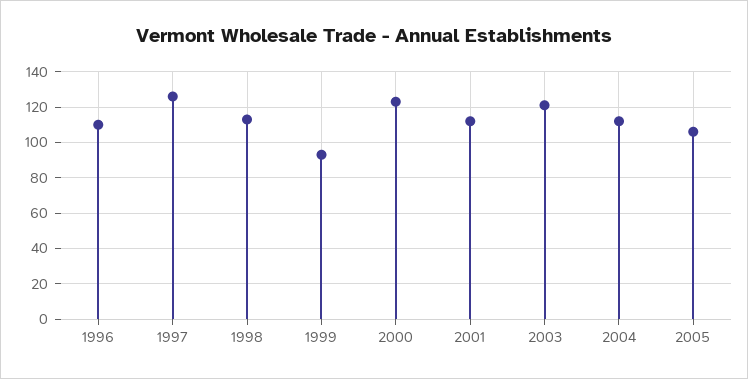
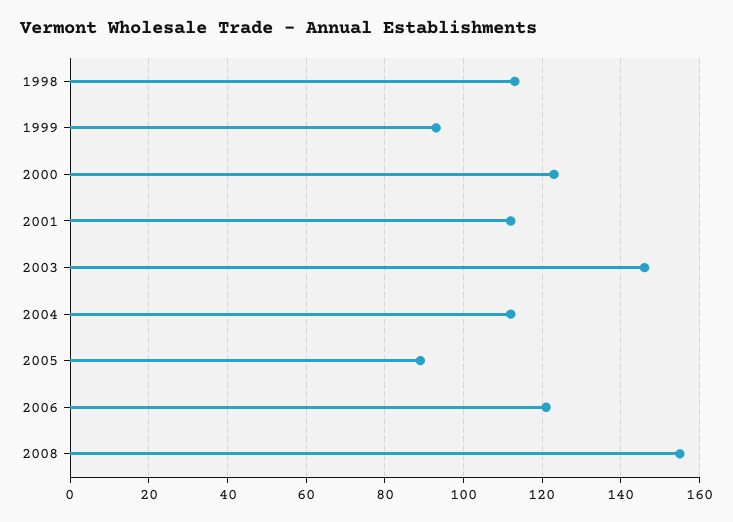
1996: 110 -> none
1997: 125 -> none
2003: 120 -> 145
2005: 105 -> 90
2006: none -> 120
2008: none -> 155

